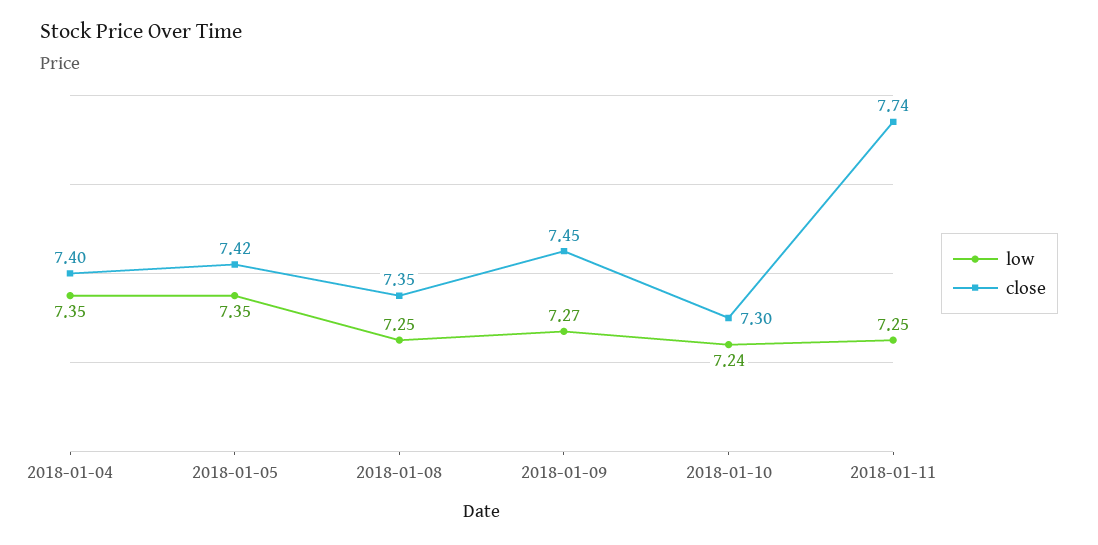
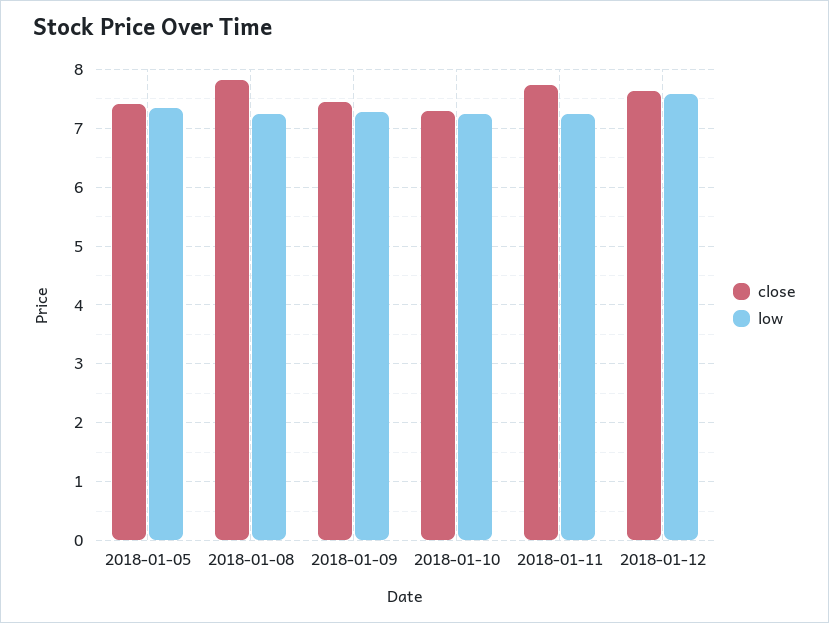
low, 2018-01-04: 7.35 -> none
close, 2018-01-04: 7.4 -> none
close, 2018-01-08: 7.35 -> 7.8
close, 2018-01-12: none -> 7.6
low, 2018-01-12: none -> 7.6

